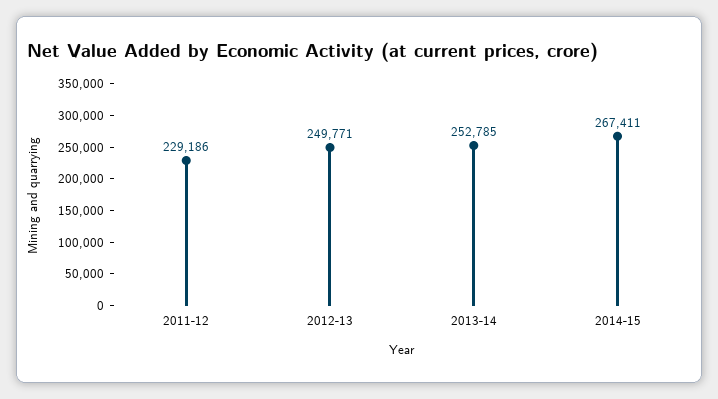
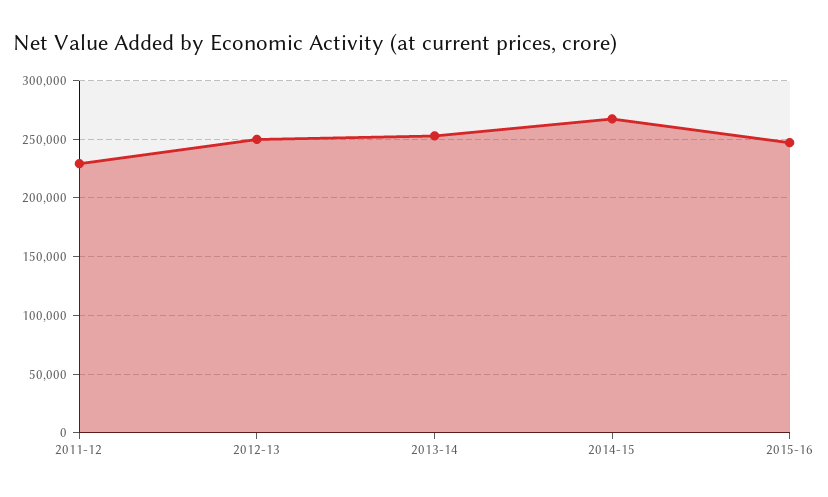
2015-16: none -> 250000

